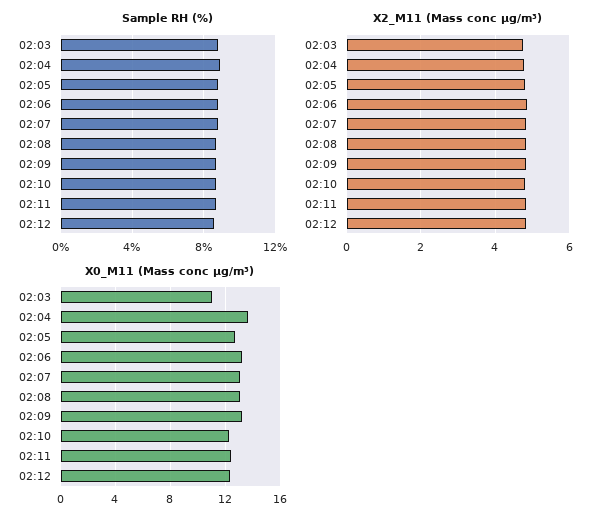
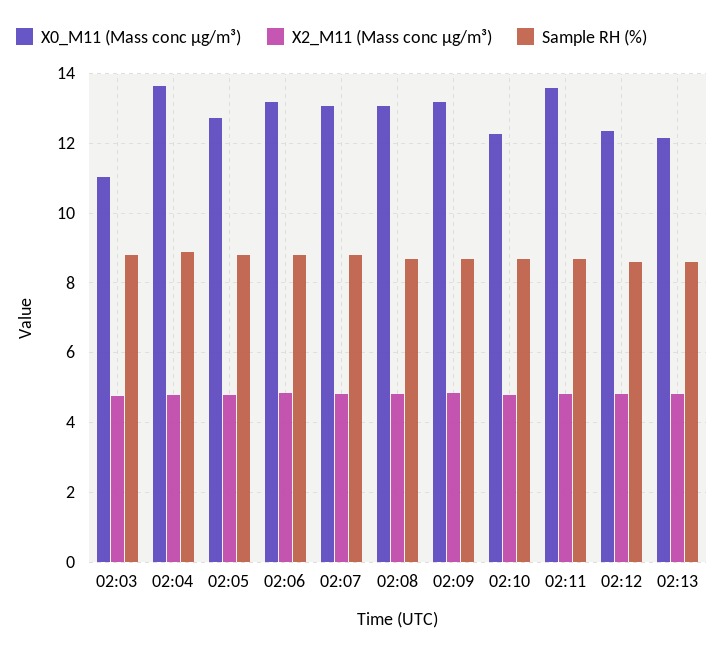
X0_M11 (Mass conc μg/m³), 02:11: 12.5 -> 13.6
X0_M11 (Mass conc μg/m³), 02:13: none -> 12.2
X2_M11 (Mass conc μg/m³), 02:13: none -> 4.8
Sample RH (%), 02:13: none -> 8.6

